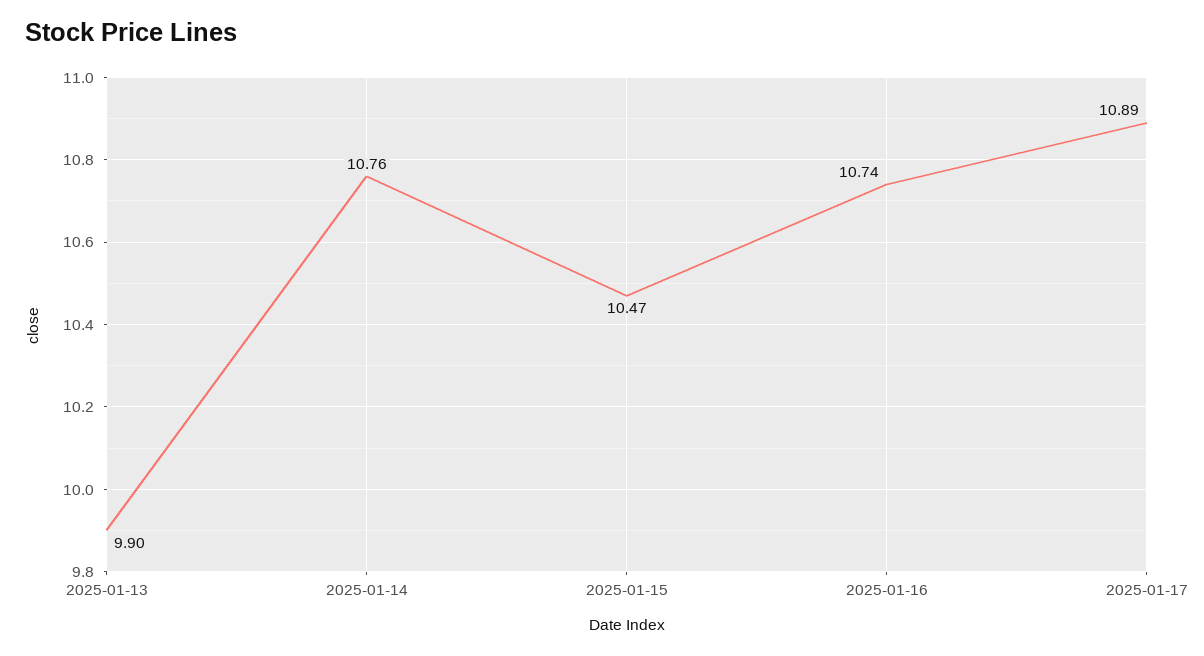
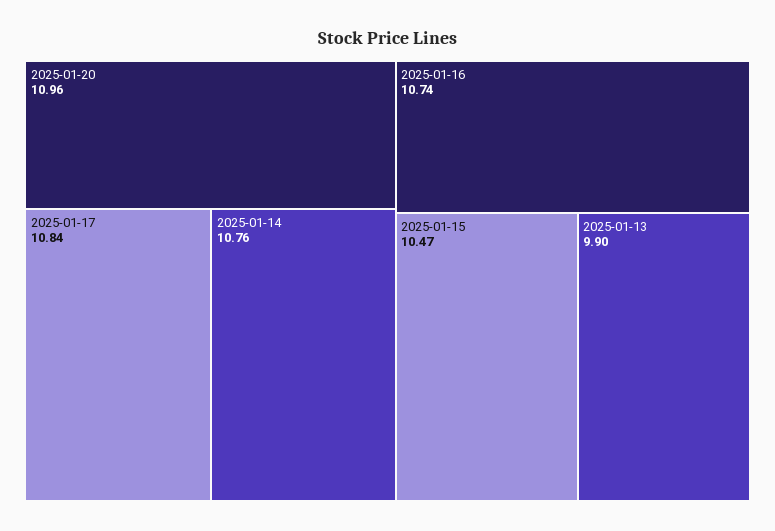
2025-01-17: 10.89 -> 10.84
2025-01-20: none -> 10.96

